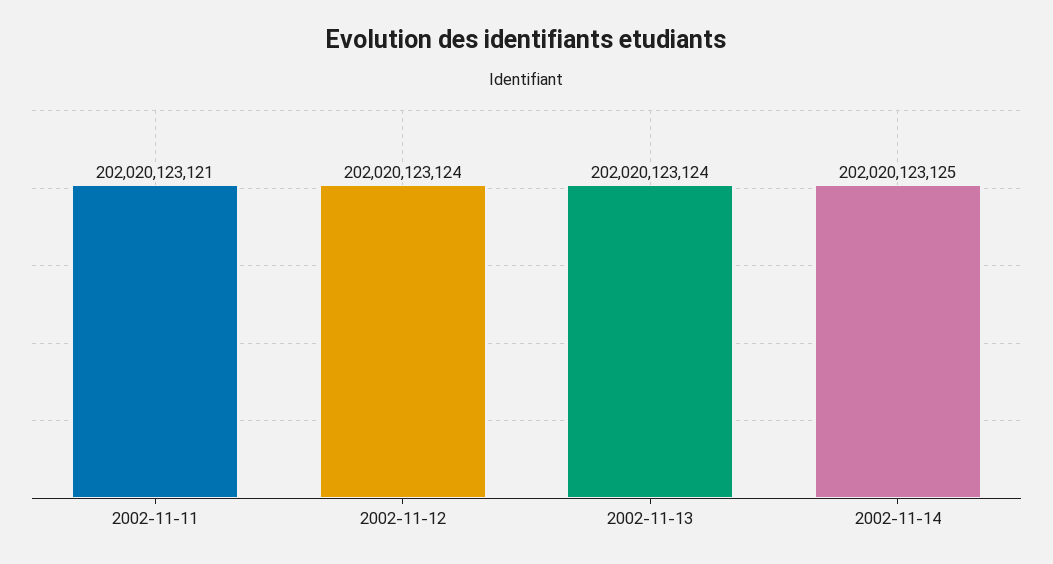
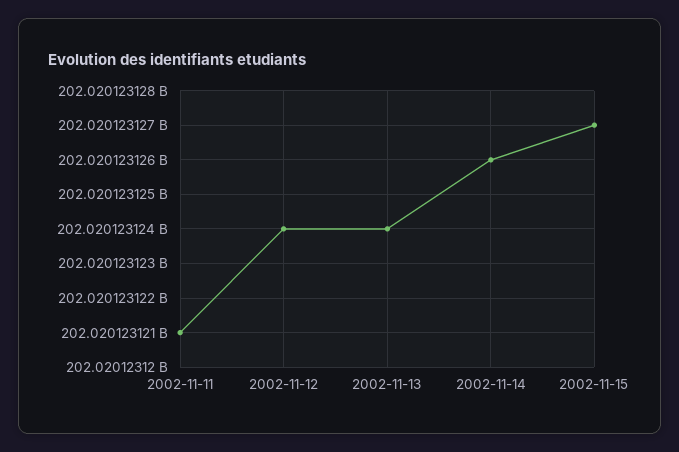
2002-11-14: 202020123125 -> 202020123126
2002-11-15: none -> 202020123127

